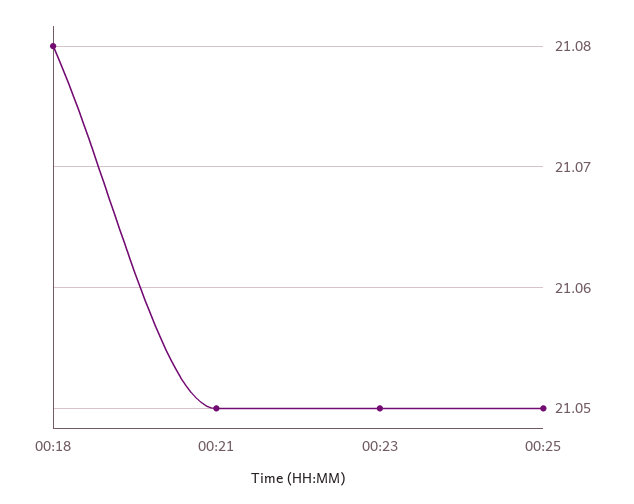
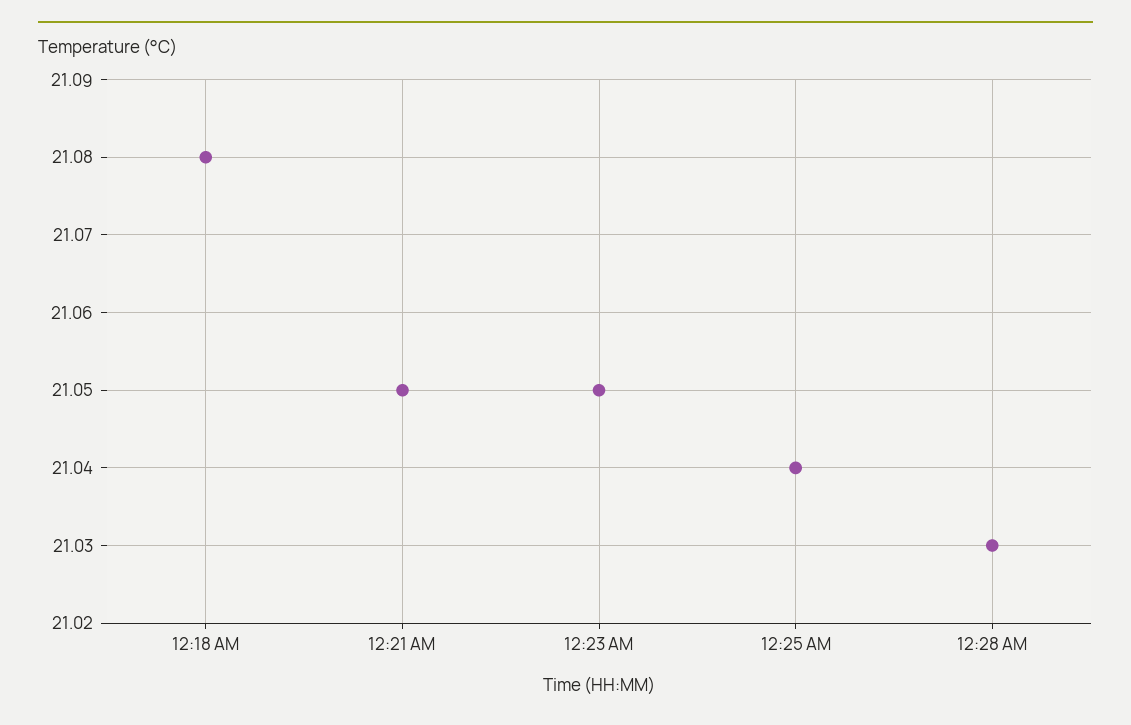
00:25: 21.05 -> 21.04
12:28 AM: none -> 21.03

